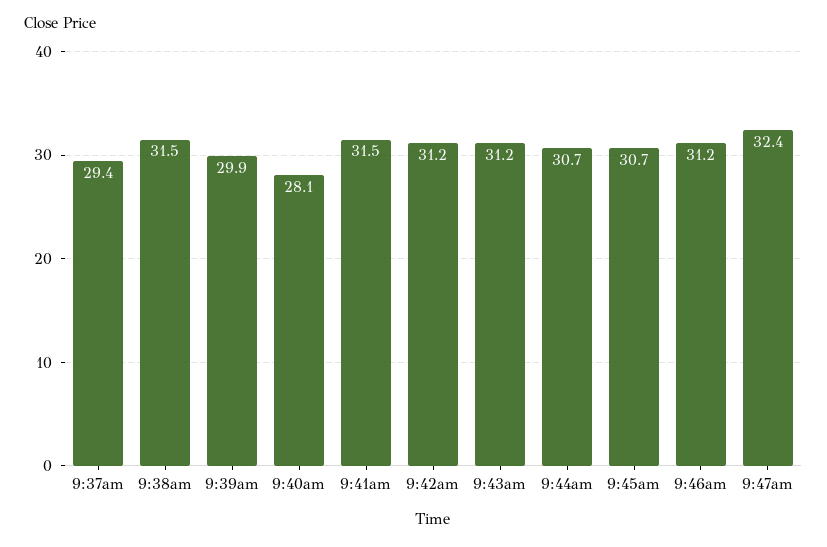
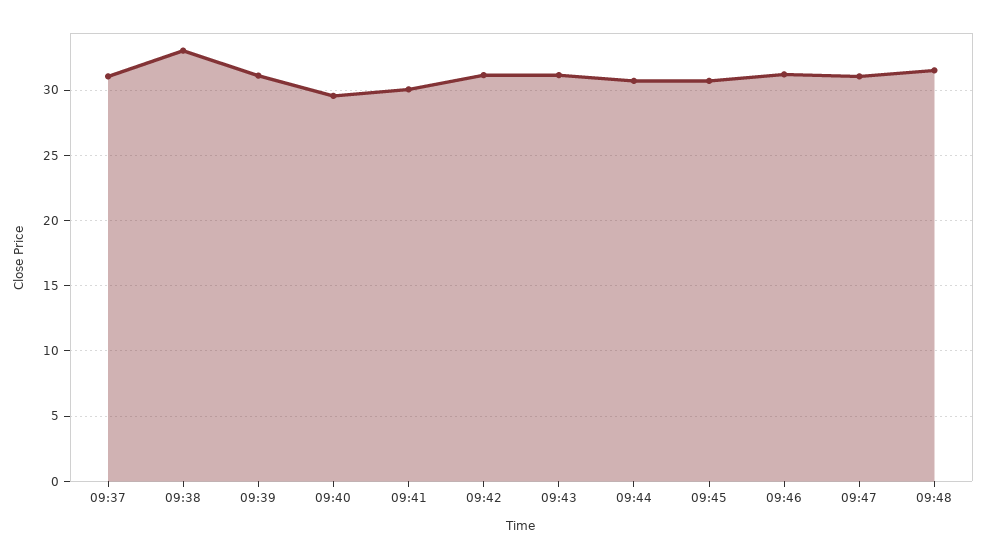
9:37am: 29.4 -> 31
9:38am: 31.5 -> 33
9:39am: 29.9 -> 31
9:40am: 28.1 -> 29.5
9:41am: 31.5 -> 30
9:47am: 32.4 -> 31
09:48: none -> 31.5

